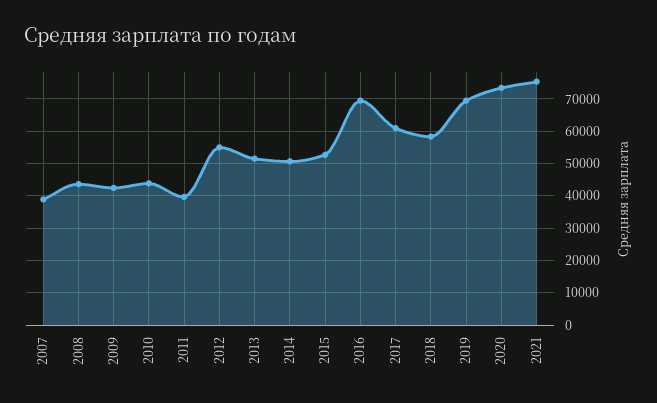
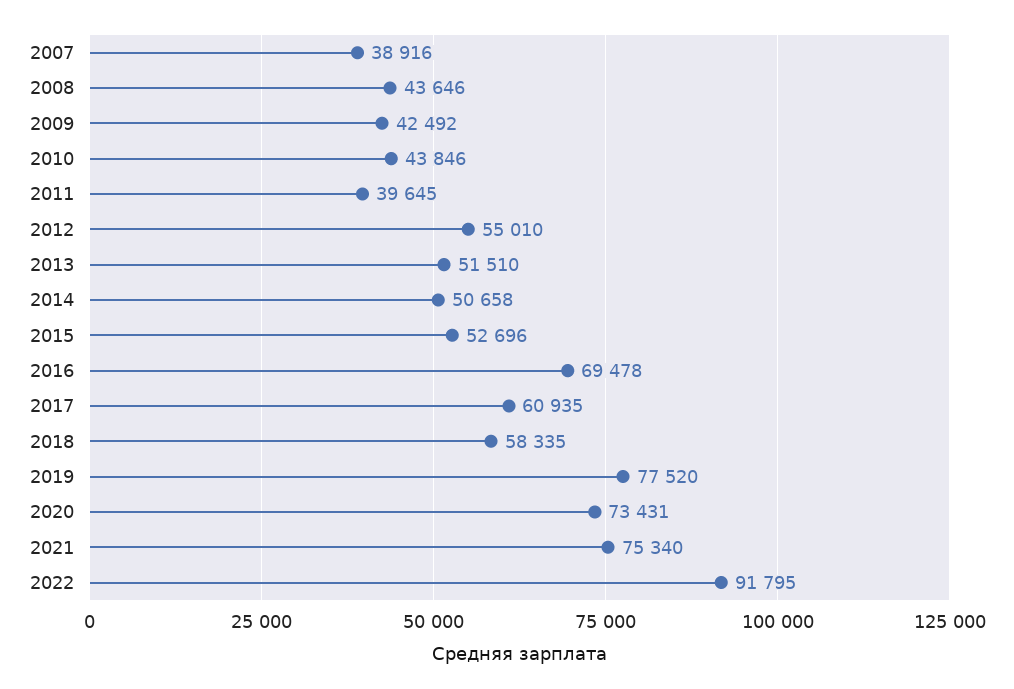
2019: 70000 -> 77520
2022: none -> 91795

